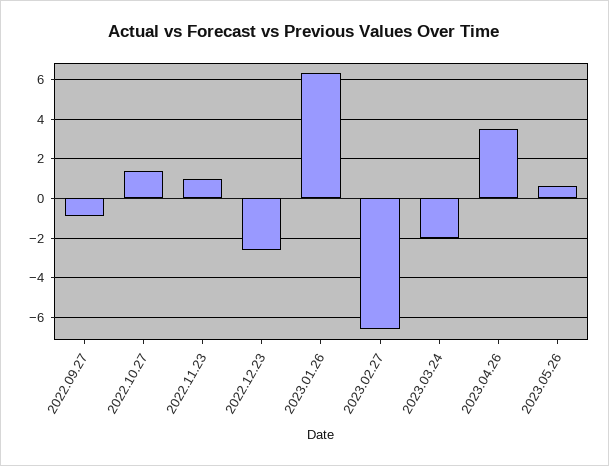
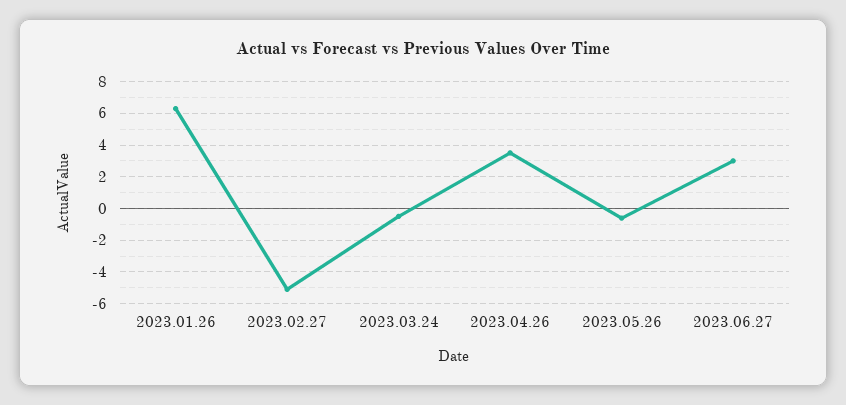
2022.09.27: -1 -> none
2022.10.27: 1.5 -> none
2022.11.23: 1 -> none
2022.12.23: -2.5 -> none
2023.02.27: -6.5 -> -5
2023.03.24: -2 -> -0.5
2023.05.26: 0.5 -> -0.5
2023.06.27: none -> 3

